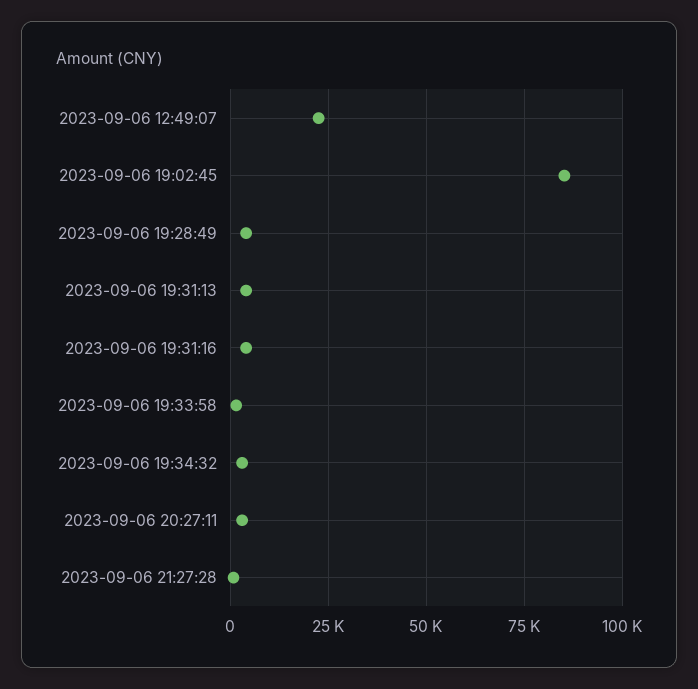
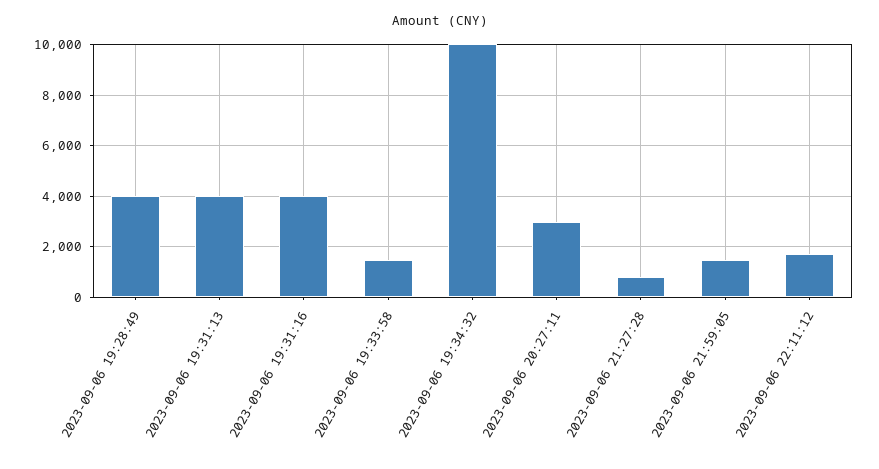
2023-09-06 12:49:07: 22500 -> none
2023-09-06 19:02:45: 85000 -> none
2023-09-06 19:34:32: 2500 -> 10000
2023-09-06 21:59:05: none -> 1500
2023-09-06 22:11:12: none -> 1750

